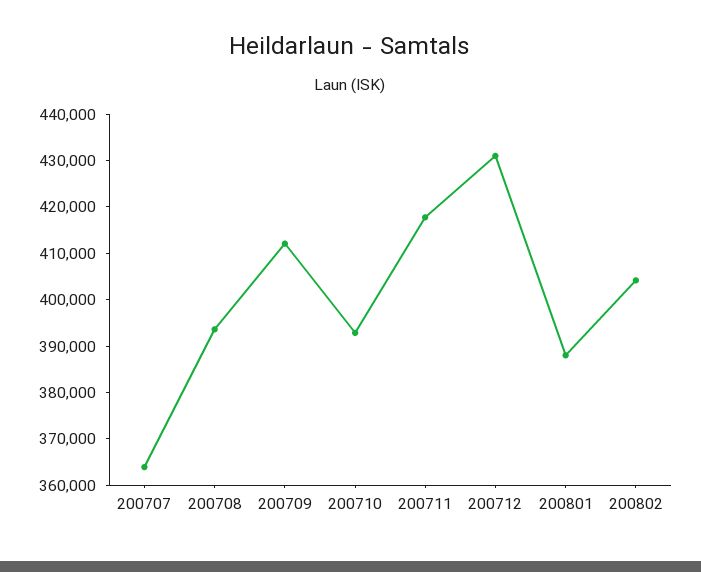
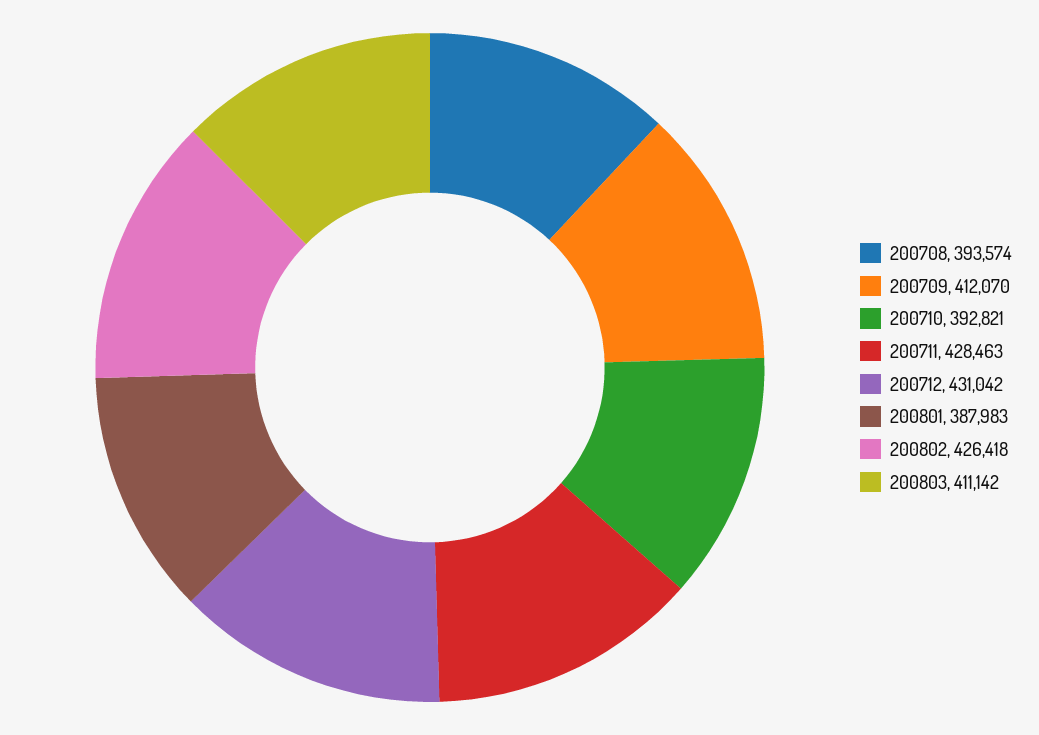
200707: 364000 -> none
200711: 418000 -> 428463
200802: 404000 -> 426418
200803: none -> 411142

